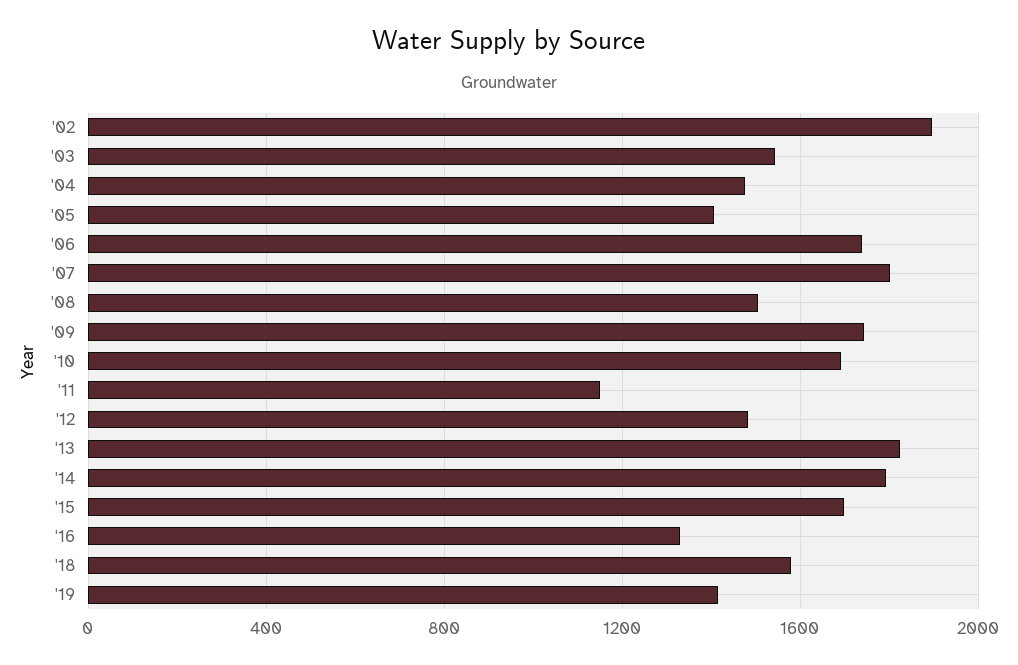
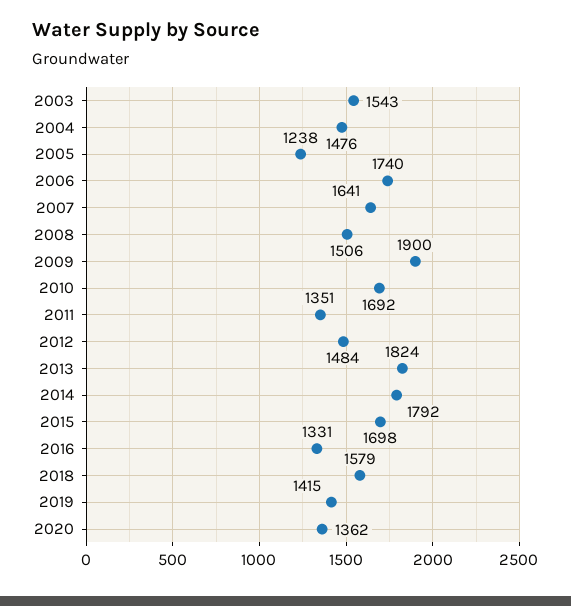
'02: 1900 -> none
'05: 1400 -> 1238
'07: 1800 -> 1641
'09: 1750 -> 1900
'11: 1150 -> 1351
2020: none -> 1362

